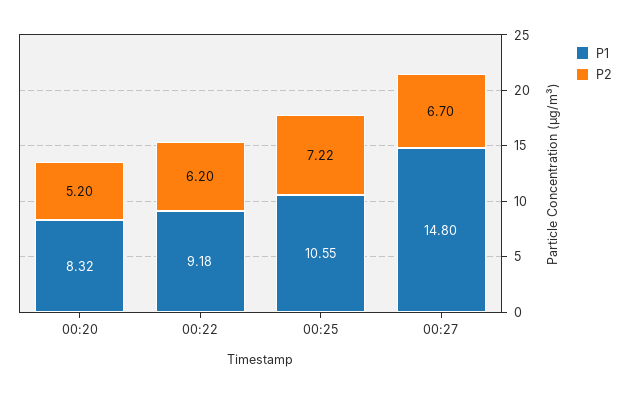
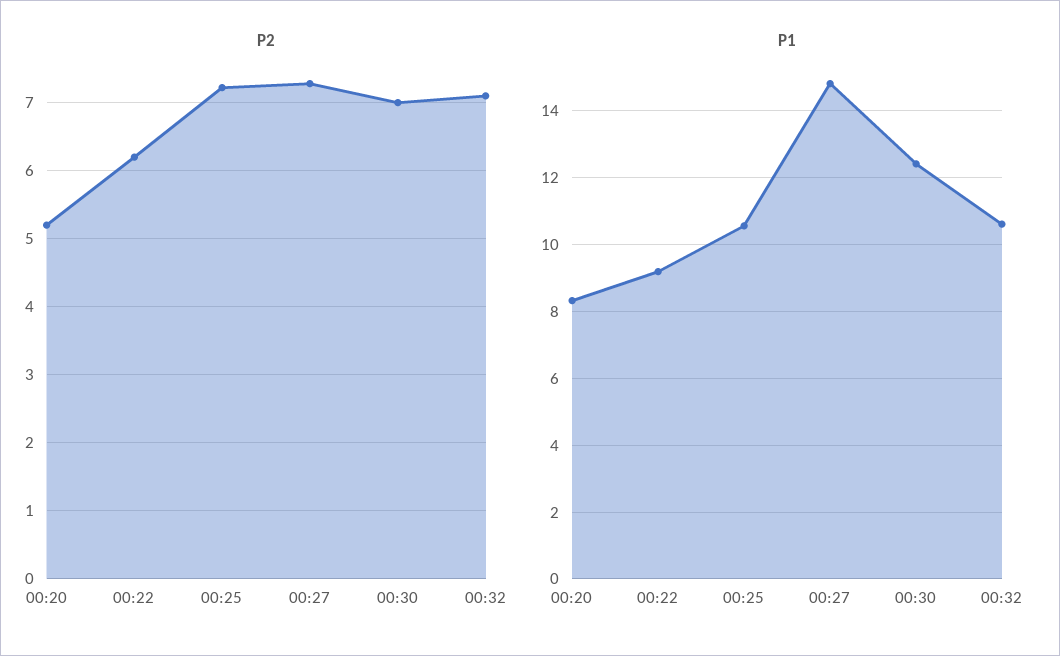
P2, 00:27: 6.7 -> 7.3
P2, 00:30: none -> 7
P2, 00:32: none -> 7.1
P1, 00:30: none -> 12.4
P1, 00:32: none -> 10.6

